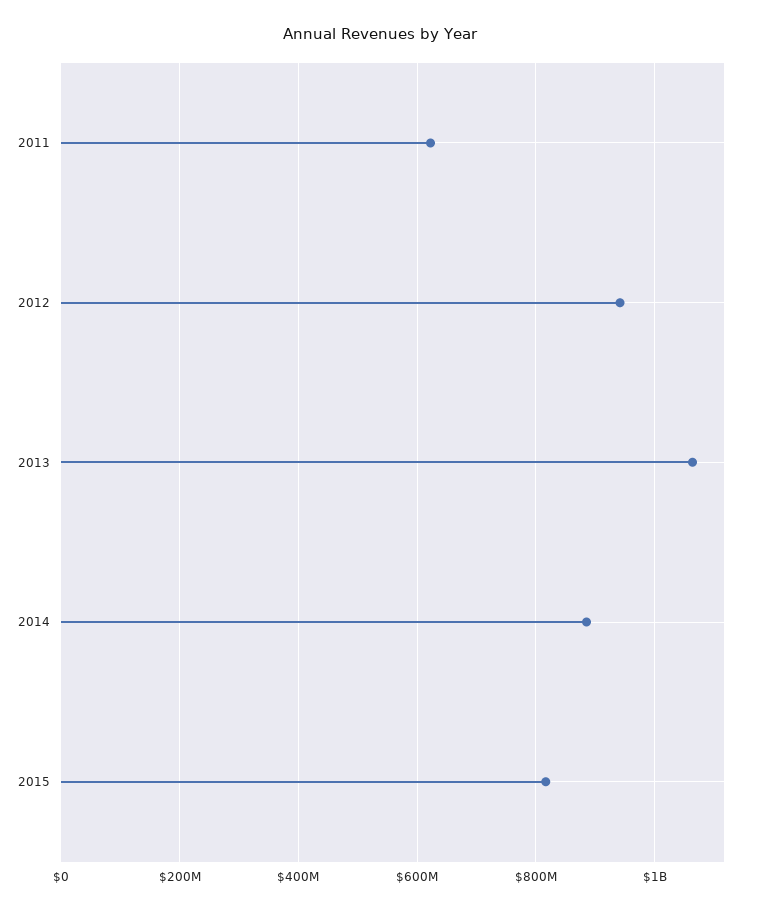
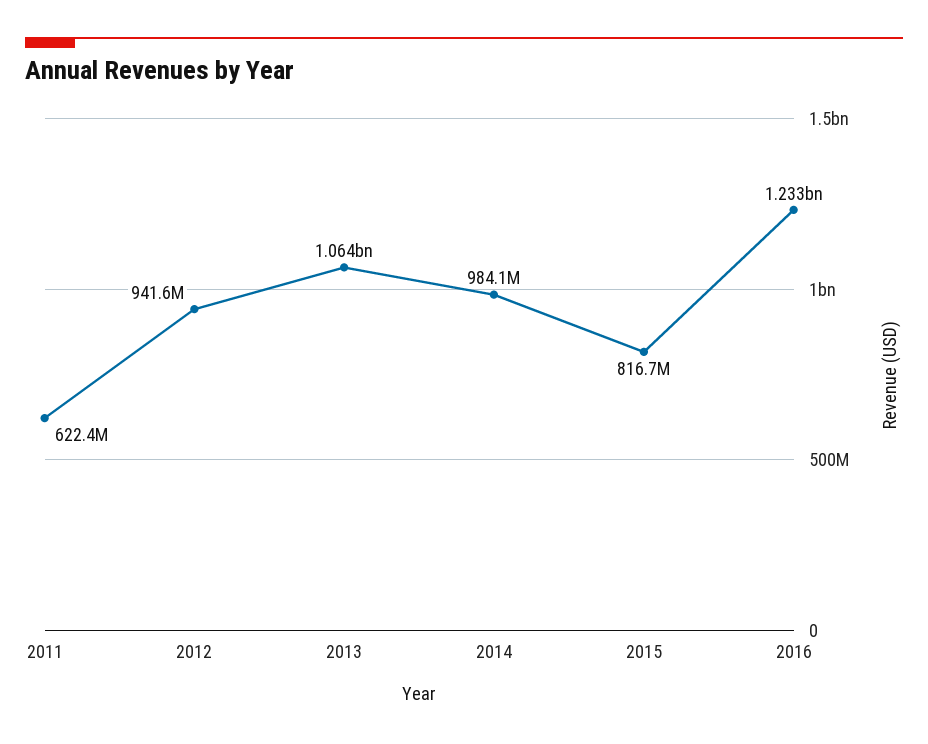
2014: 880000000 -> 984100000
2016: none -> 1233000000

